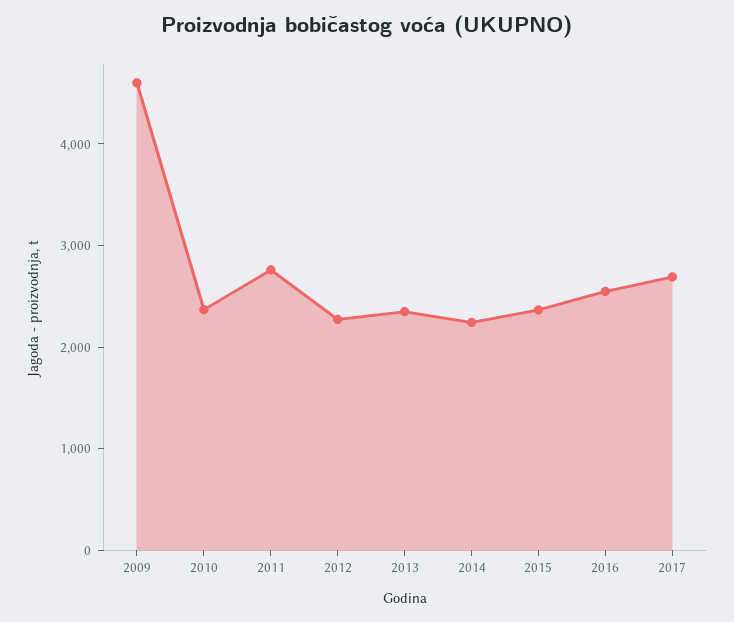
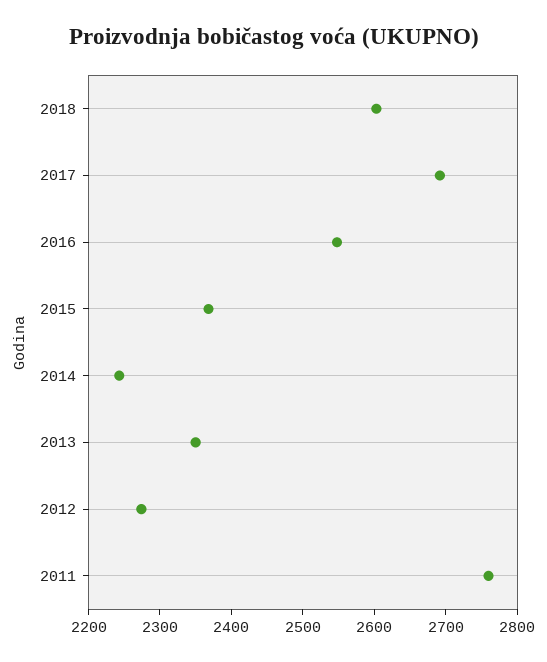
2009: 4600 -> none
2010: 2400 -> none
2018: none -> 2600

